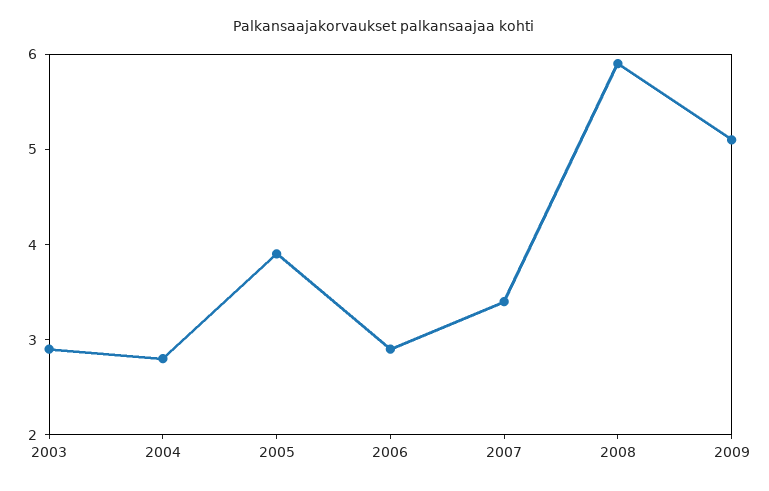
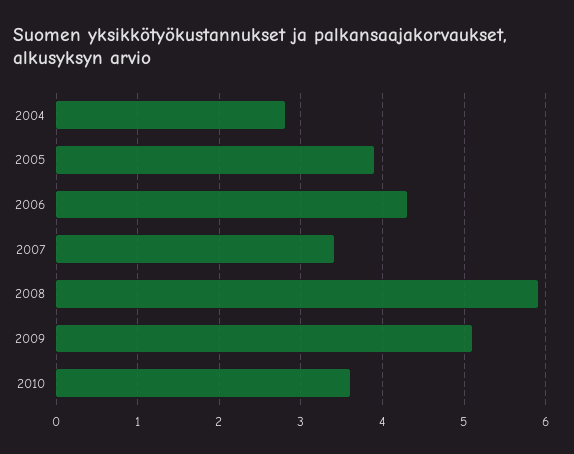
2003: 2.9 -> none
2006: 2.9 -> 4.3
2010: none -> 3.6

